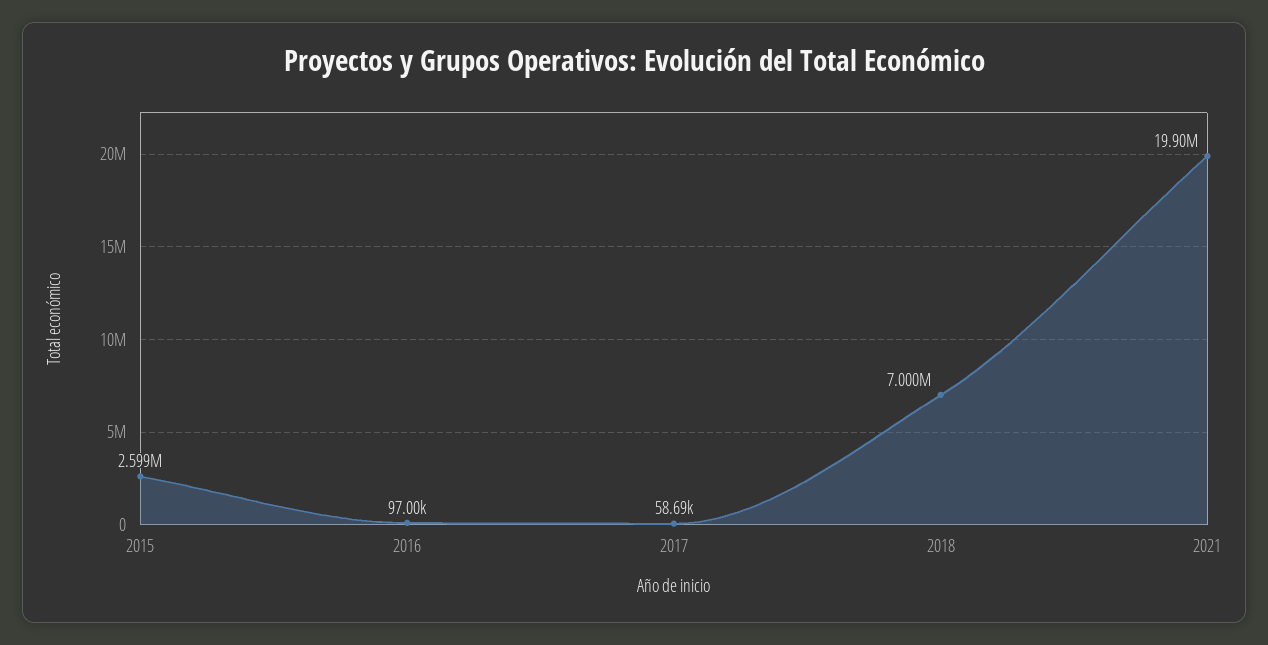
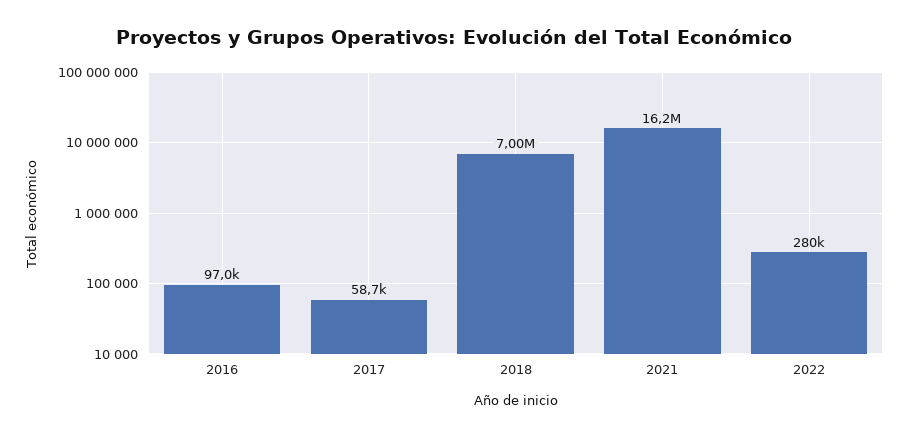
2015: 2599000 -> none
2021: 19900000 -> 16200000
2022: none -> 280000

